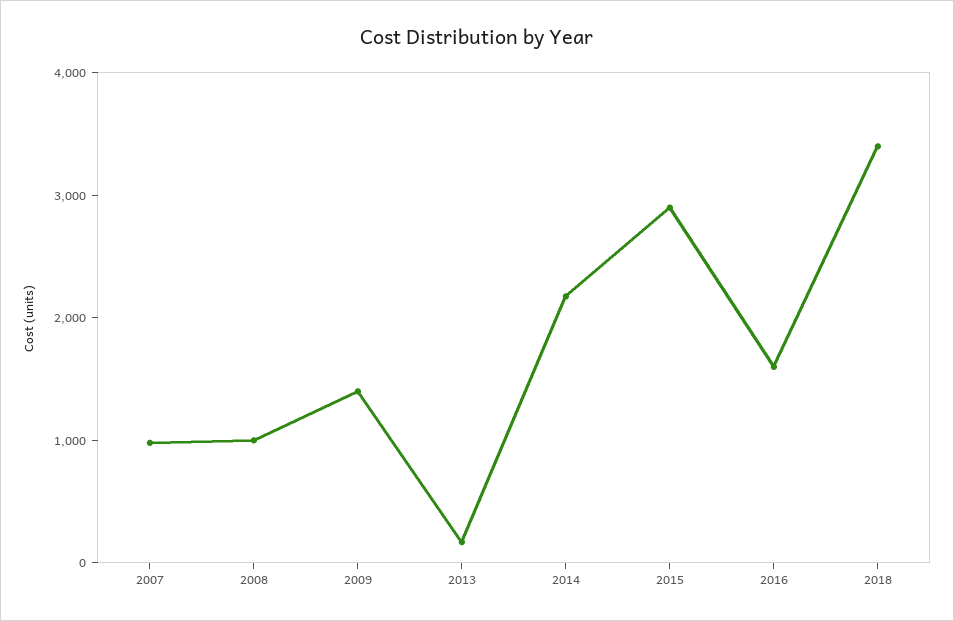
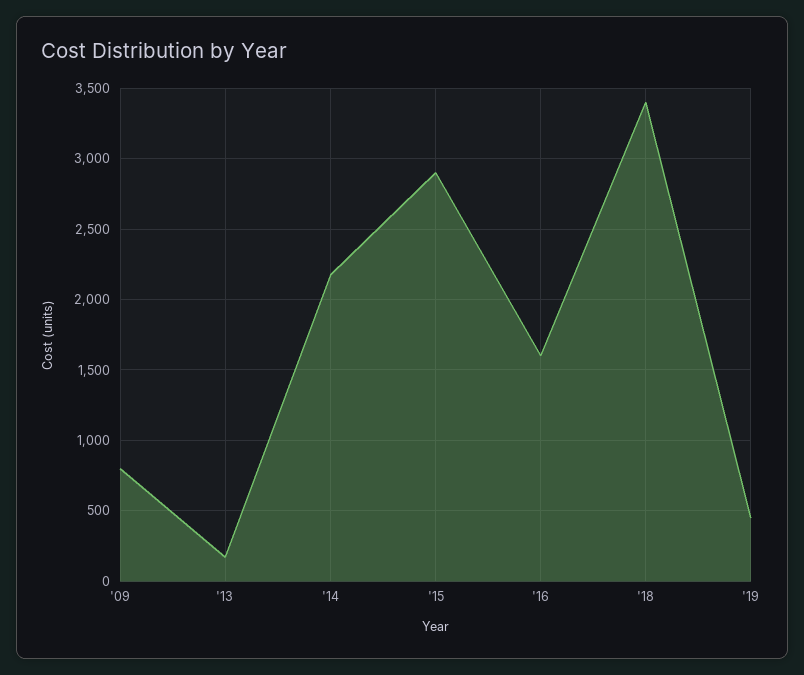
2007: 1000 -> none
2008: 1000 -> none
2009: 1400 -> 800
'19: none -> 450

